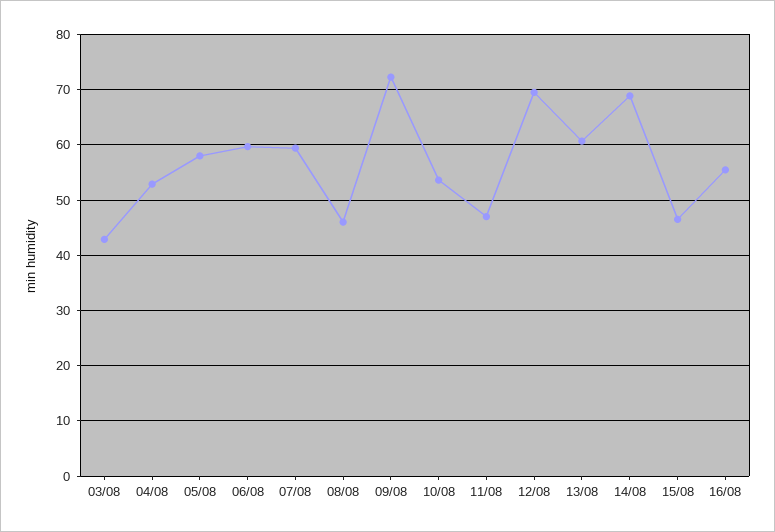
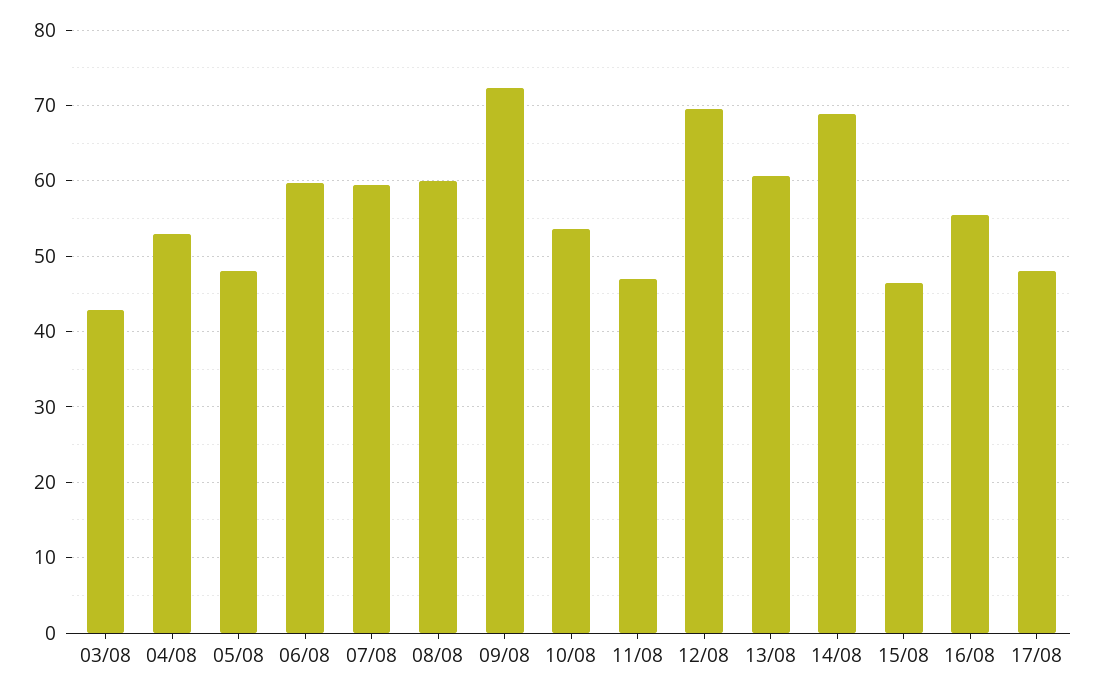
05/08: 58 -> 48
08/08: 46 -> 60
17/08: none -> 48

